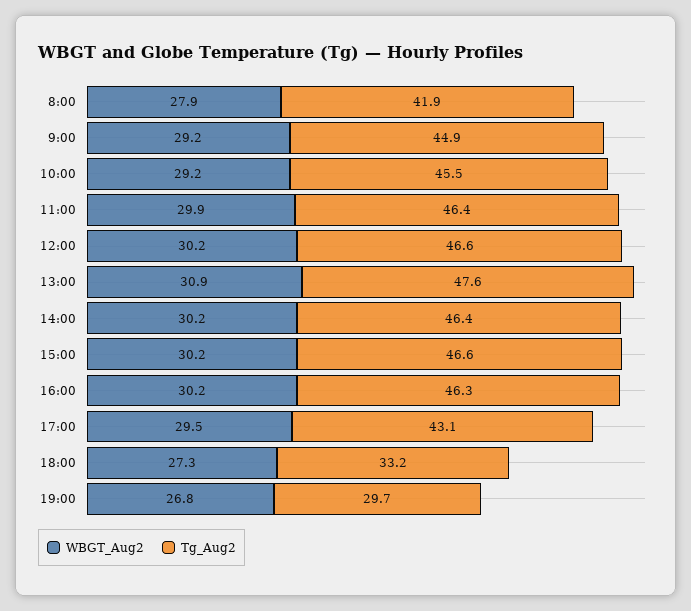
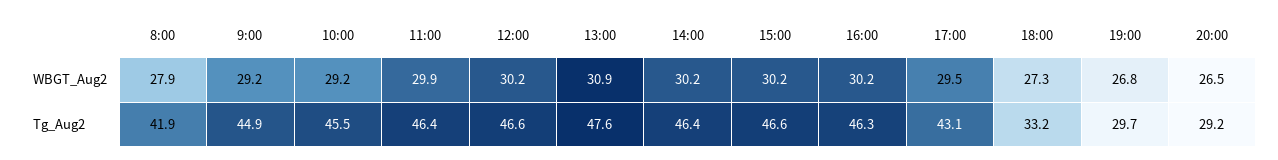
WBGT_Aug2, 20:00: none -> 26.5
Tg_Aug2, 20:00: none -> 29.2

